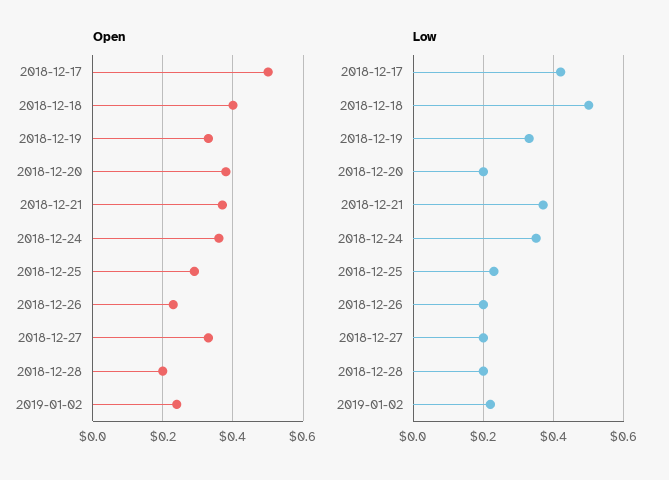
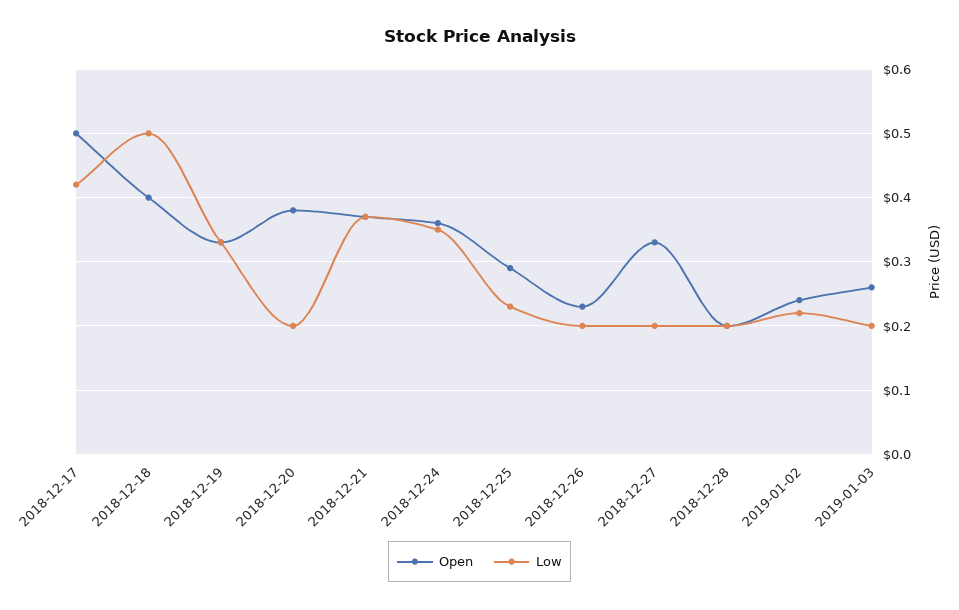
Open, 2019-01-03: none -> 0.26
Low, 2019-01-03: none -> 0.2

